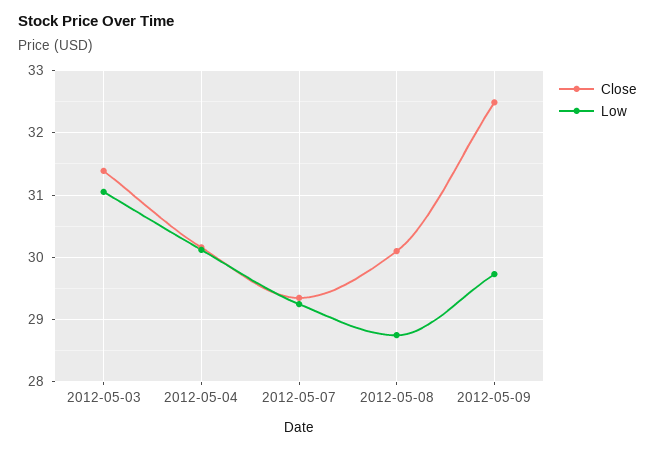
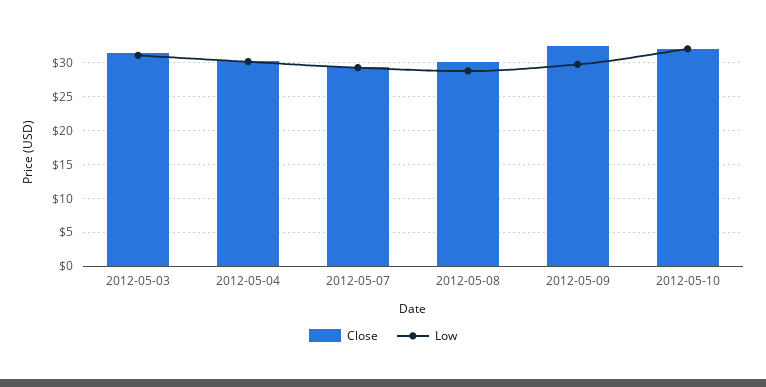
Close, 2012-05-10: none -> 32
Low, 2012-05-10: none -> 32

